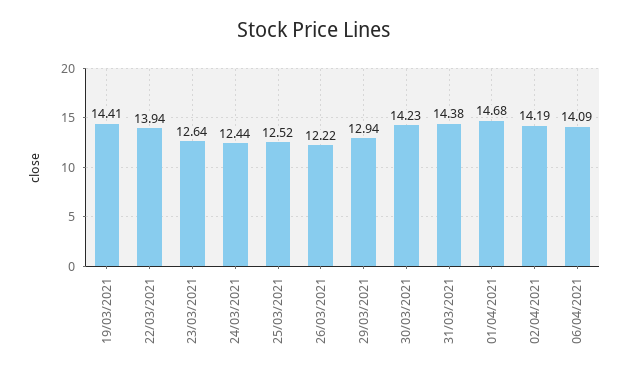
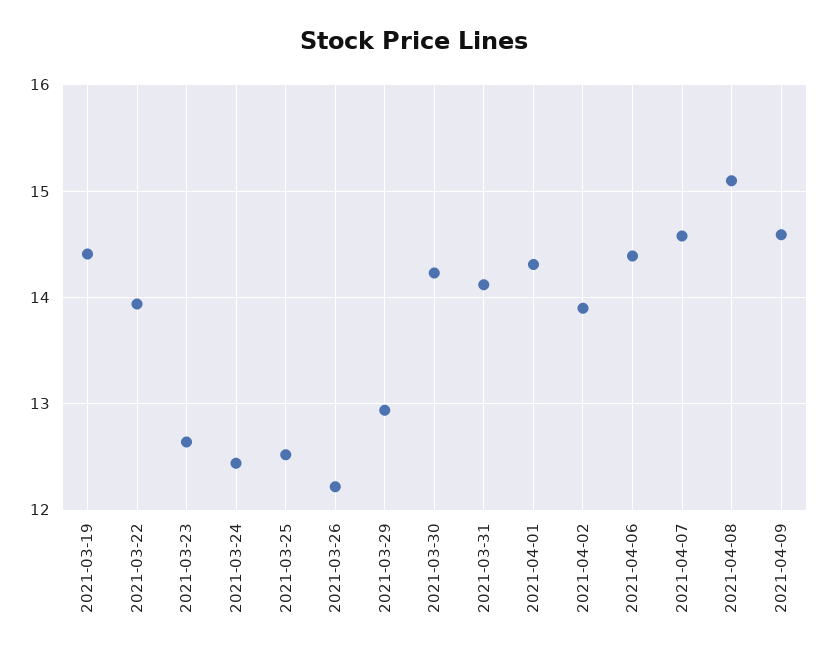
31/03/2021: 14.38 -> 14.1
01/04/2021: 14.68 -> 14.3
02/04/2021: 14.19 -> 13.9
06/04/2021: 14.09 -> 14.4
2021-04-07: none -> 14.6
2021-04-08: none -> 15.1
2021-04-09: none -> 14.6

